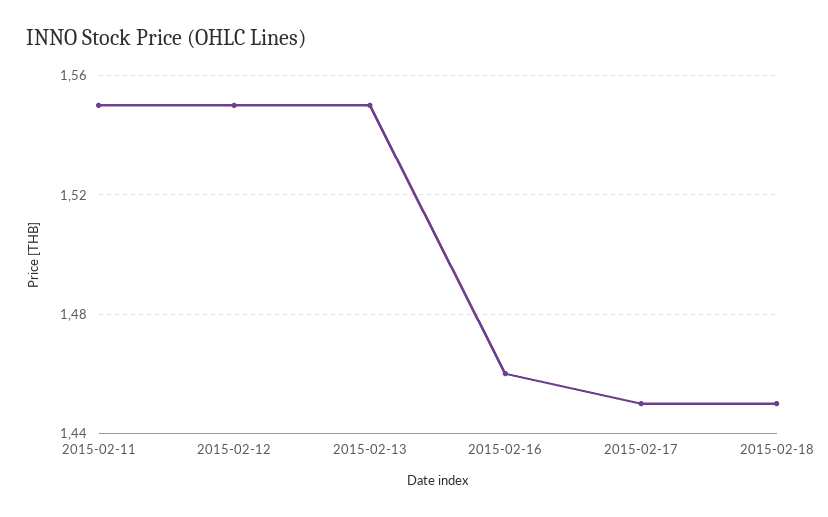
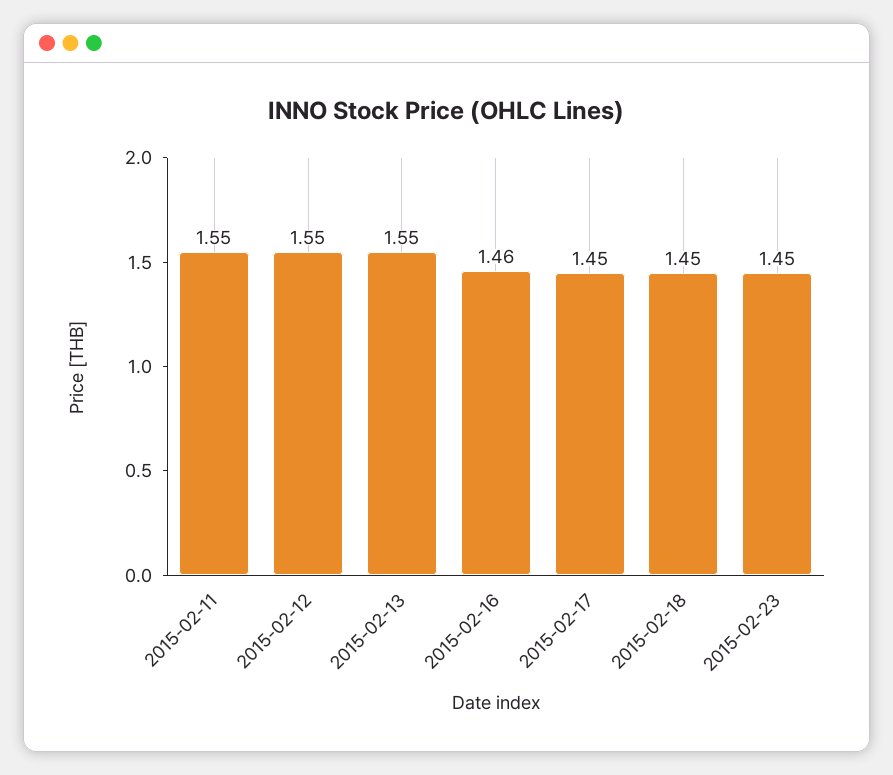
2015-02-23: none -> 1.45

